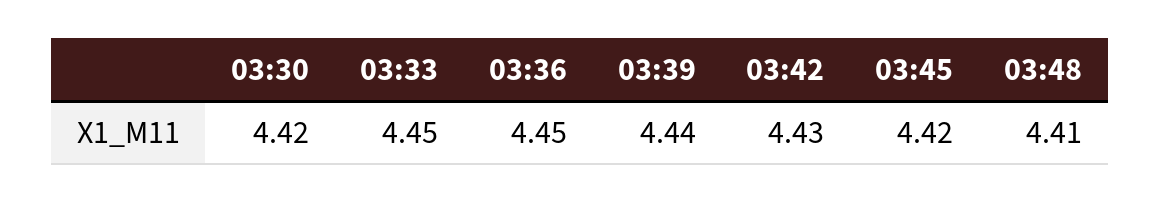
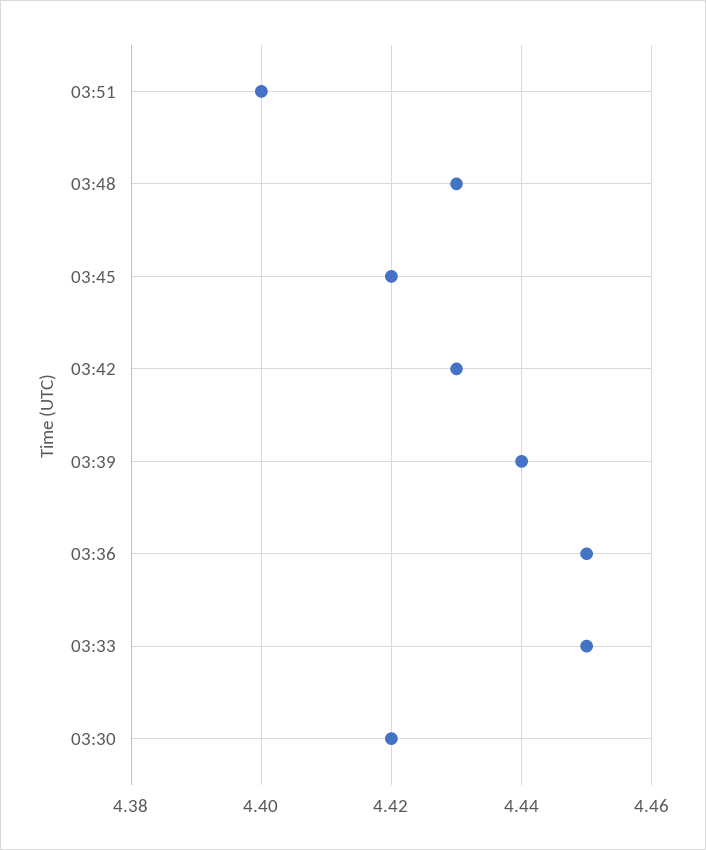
03:48: 4.41 -> 4.43
03:51: none -> 4.4

